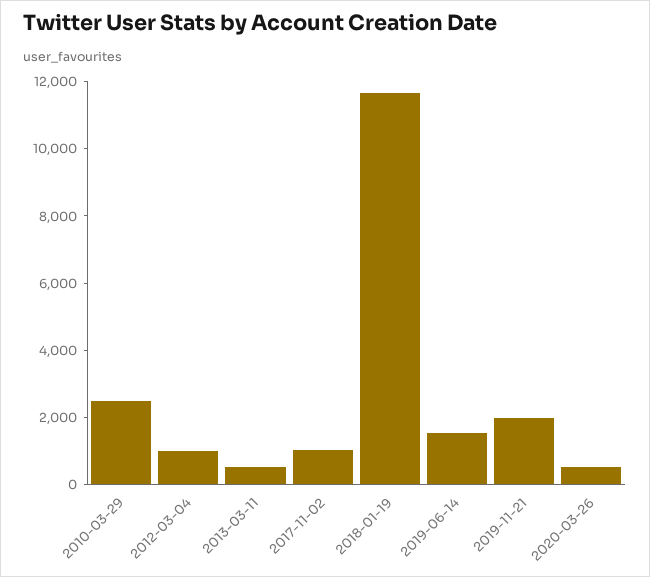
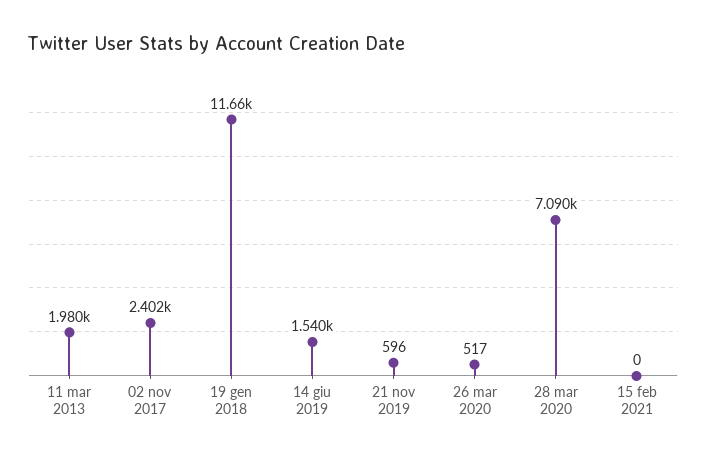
2010-03-29: 2500 -> none
2012-03-04: 1000 -> none
2013-03-11: 500 -> 1980
2017-11-02: 1000 -> 2402
2019-11-21: 2000 -> 596
28 mar 2020: none -> 7090
15 feb 2021: none -> 0

